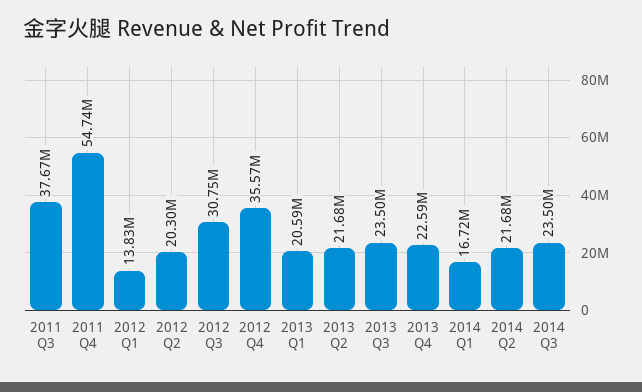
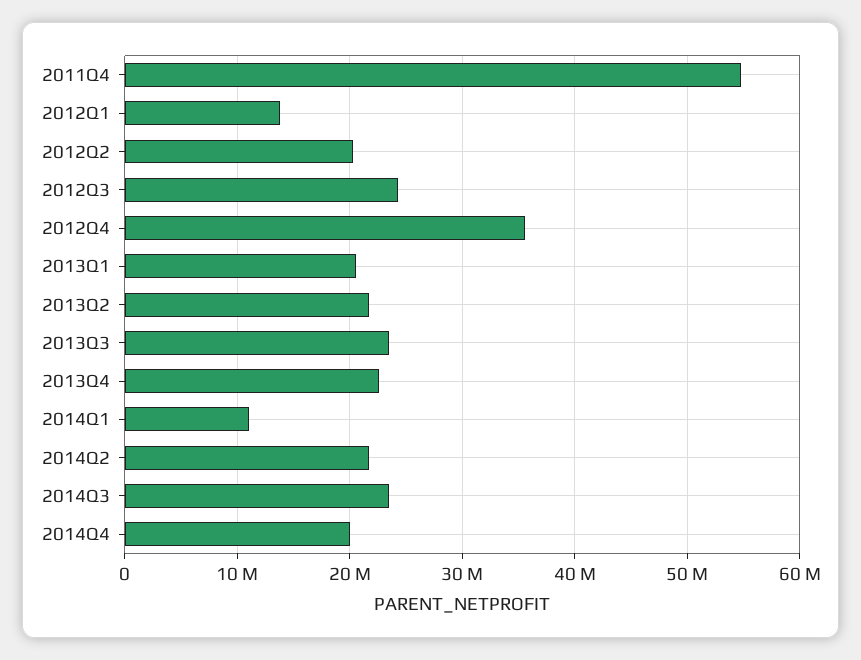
2011 Q3: 37670000 -> none
2012 Q3: 30750000 -> 24000000
2014 Q1: 16720000 -> 11000000
2014Q4: none -> 20000000

